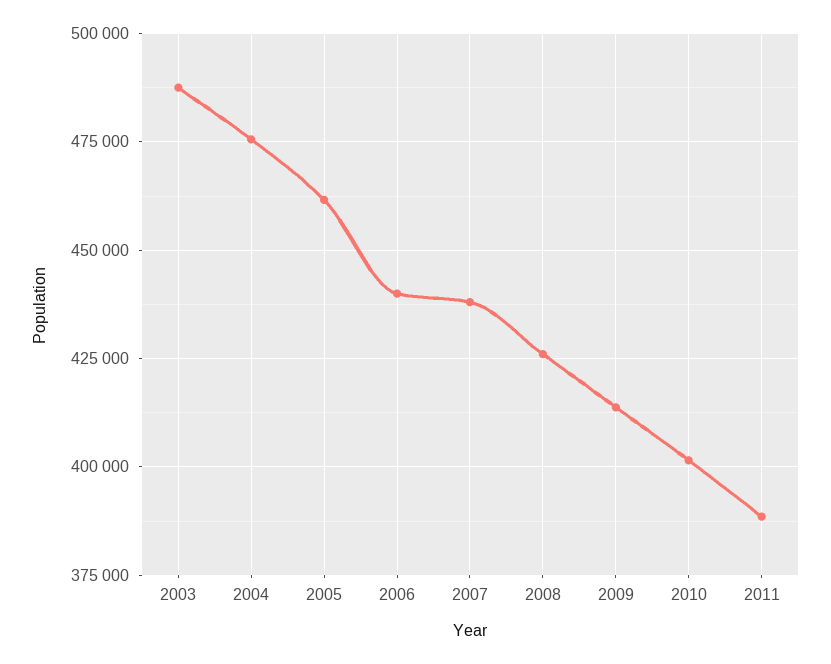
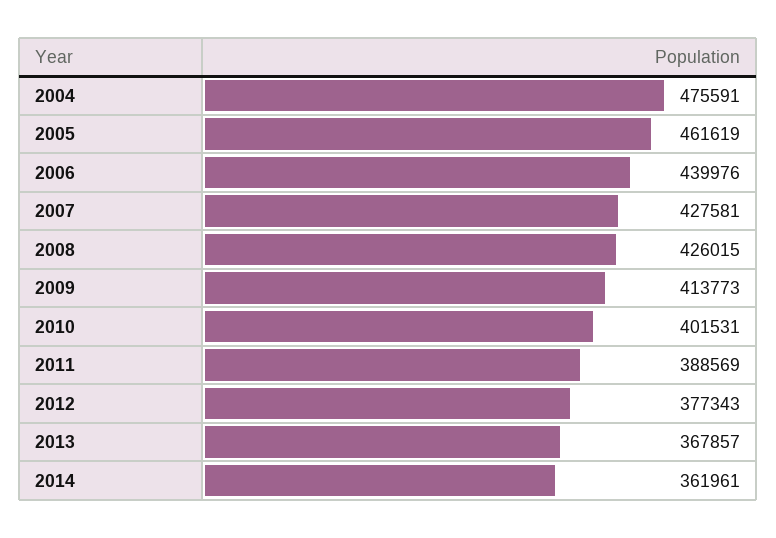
2003: 487500 -> none
2007: 437500 -> 427581
2012: none -> 377343
2013: none -> 367857
2014: none -> 361961

